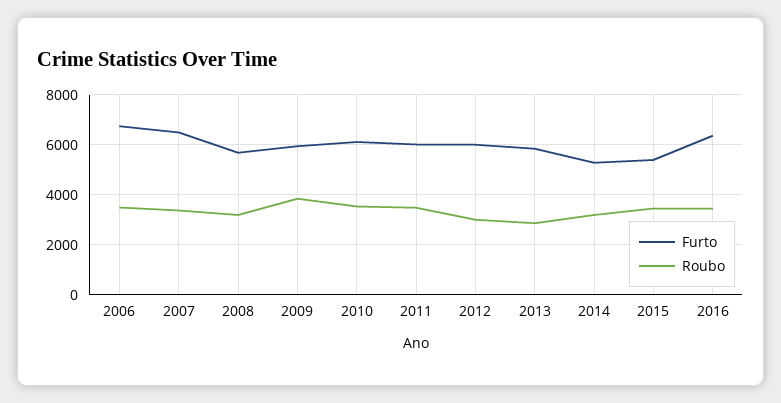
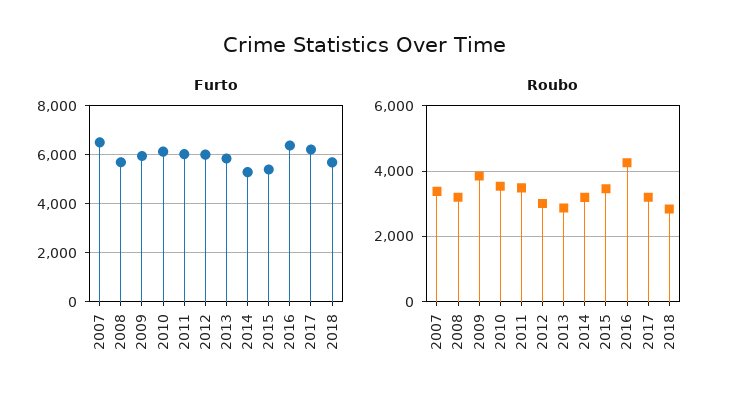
Furto, 2006: 6750 -> none
Roubo, 2006: 3500 -> none
Roubo, 2016: 3500 -> 4200
Furto, 2017: none -> 6250
Furto, 2018: none -> 5750
Roubo, 2017: none -> 3200
Roubo, 2018: none -> 2800

